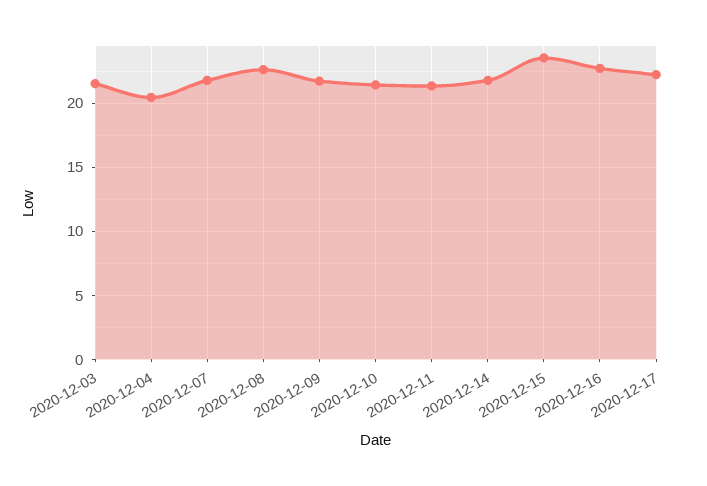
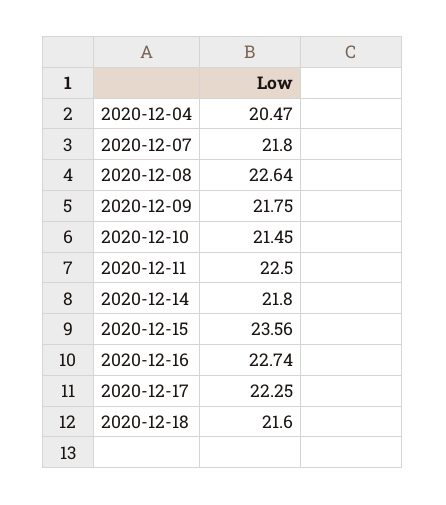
2020-12-03: 21.5 -> none
2020-12-11: 21.5 -> 22.5
2020-12-18: none -> 21.6

